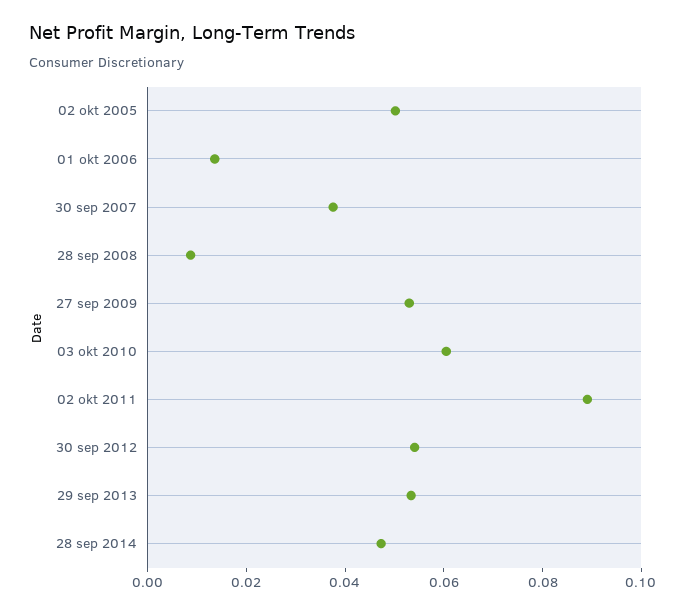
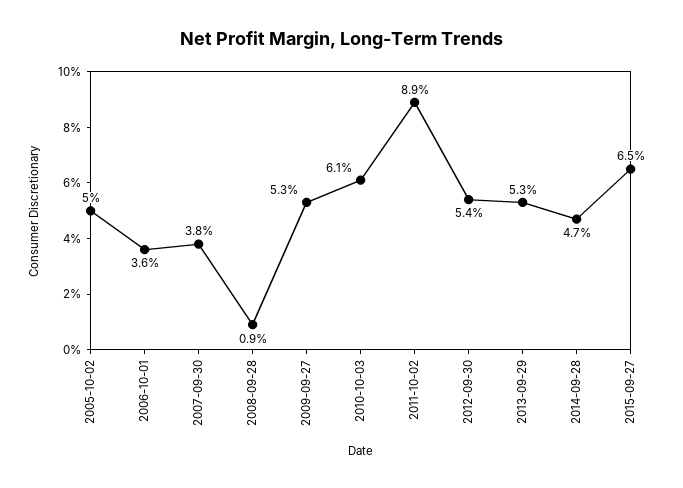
01 okt 2006: 0.015 -> 0.036
2015-09-27: none -> 0.065

